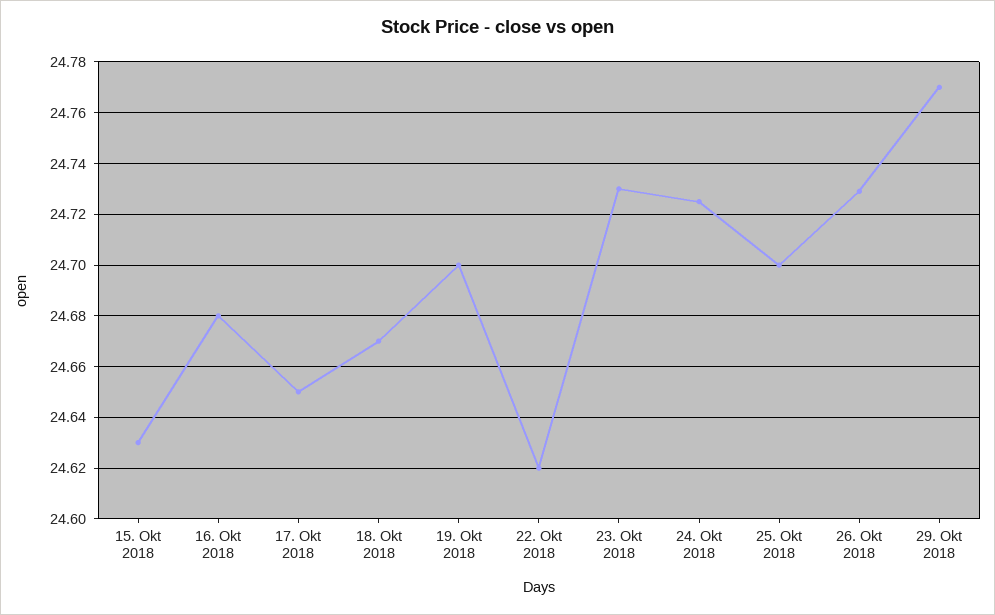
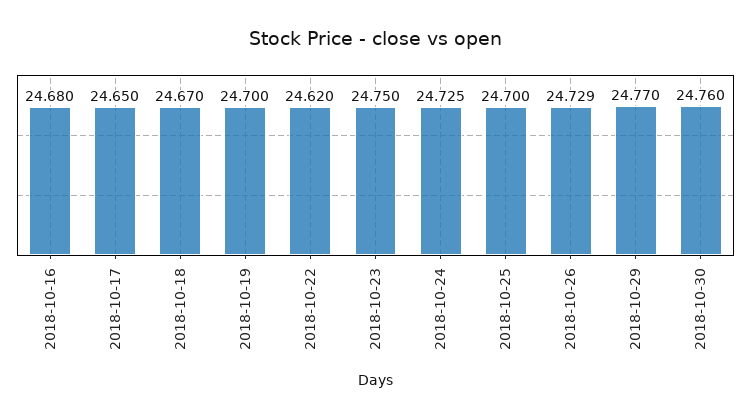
15. Okt 2018: 24.63 -> none
23. Okt 2018: 24.73 -> 24.75
2018-10-30: none -> 24.76

